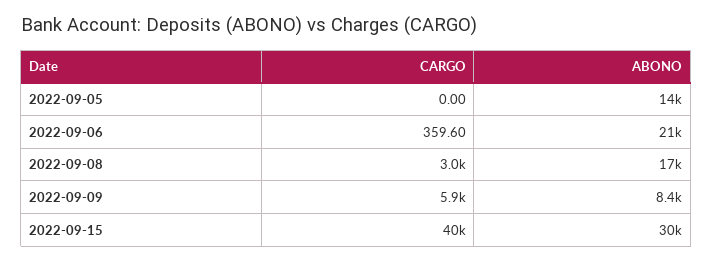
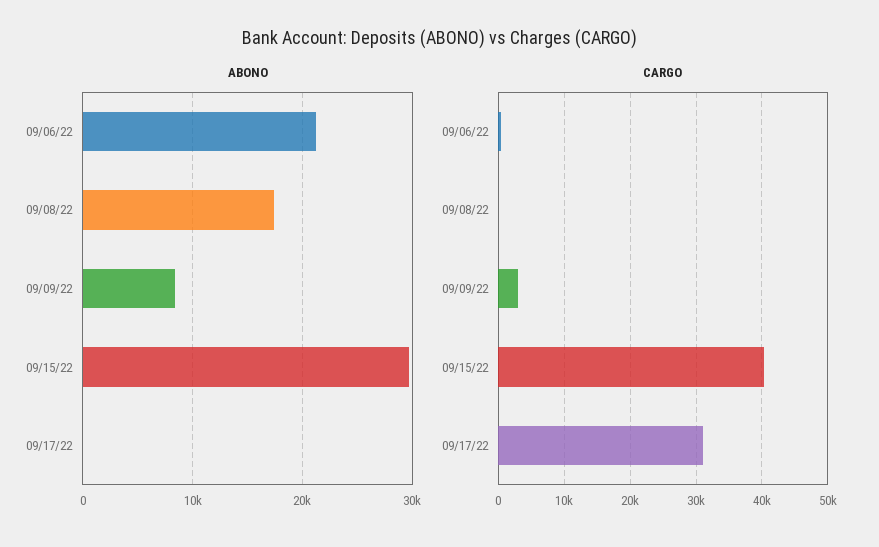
CARGO, 2022-09-05: 0 -> none
ABONO, 2022-09-05: 14000 -> none
CARGO, 2022-09-08: 3000 -> 0
CARGO, 2022-09-09: 5900 -> 3000
ABONO, 09/17/22: none -> 0
CARGO, 09/17/22: none -> 31000

